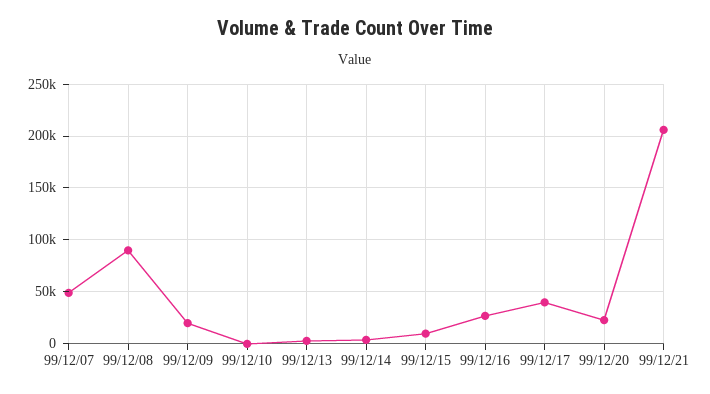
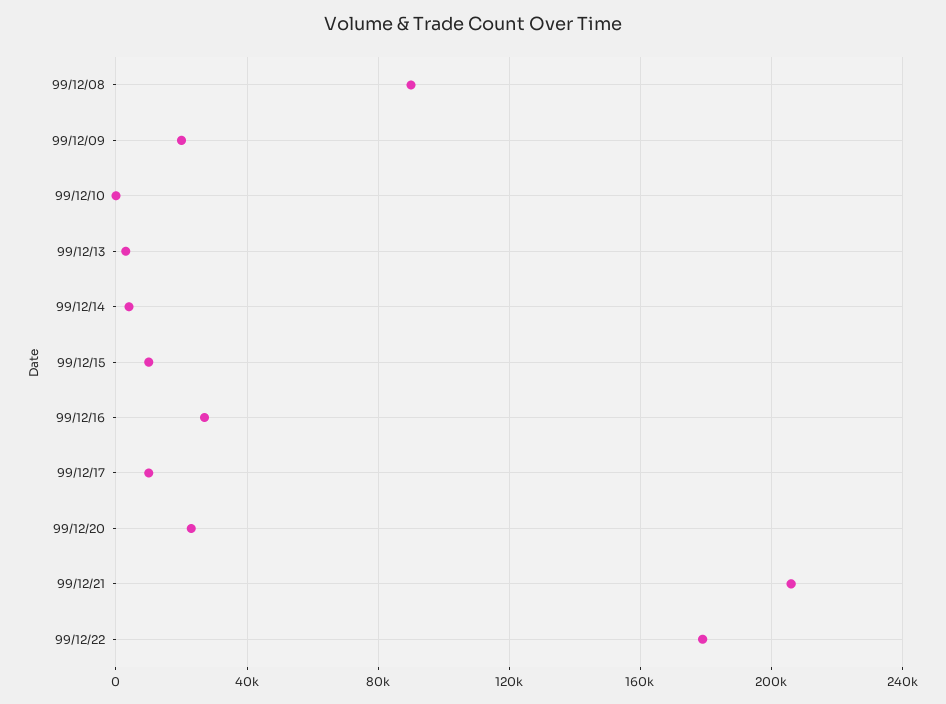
99/12/07: 50000 -> none
99/12/17: 40000 -> 10000
99/12/22: none -> 180000

